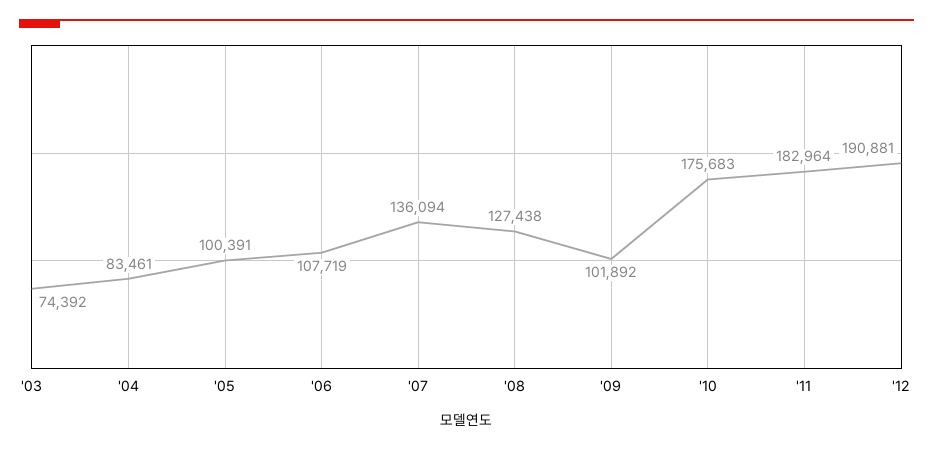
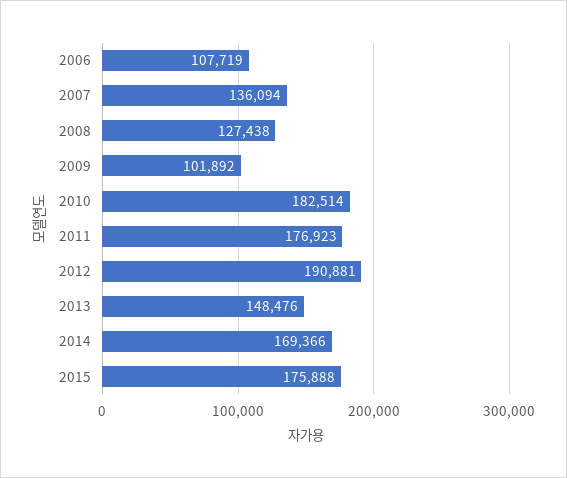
'03: 74392 -> none
'04: 83461 -> none
'05: 100391 -> none
'10: 175683 -> 182514
'11: 182964 -> 176923
2013: none -> 148476
2014: none -> 169366
2015: none -> 175888

